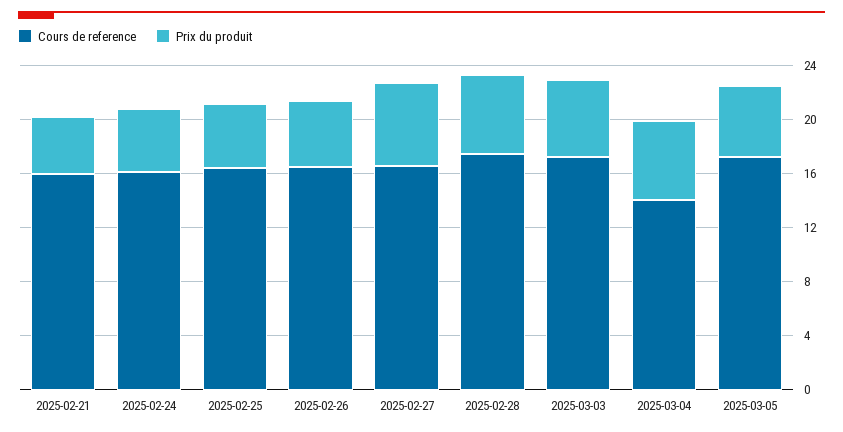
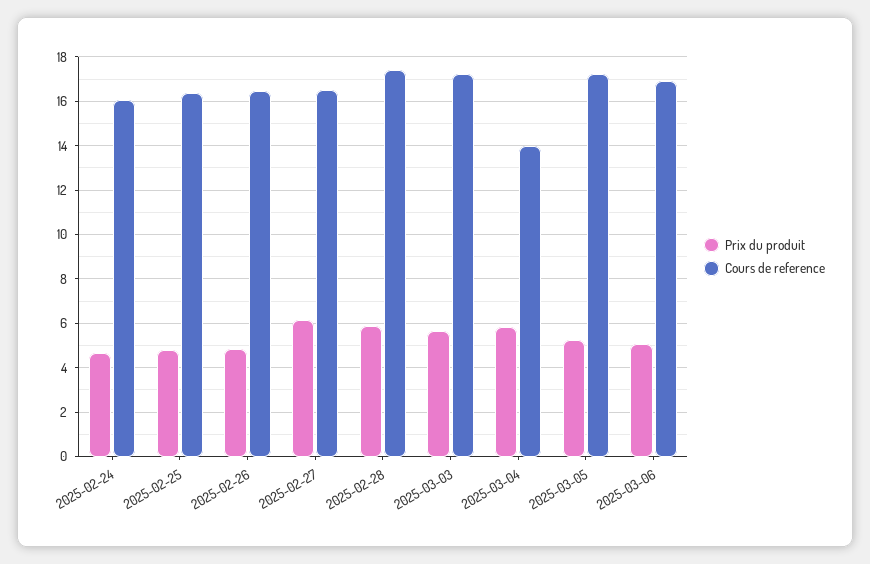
Cours de reference, 2025-02-21: 16 -> none
Prix du produit, 2025-02-21: 4 -> none
Prix du produit, 2025-03-06: none -> 5
Cours de reference, 2025-03-06: none -> 17

